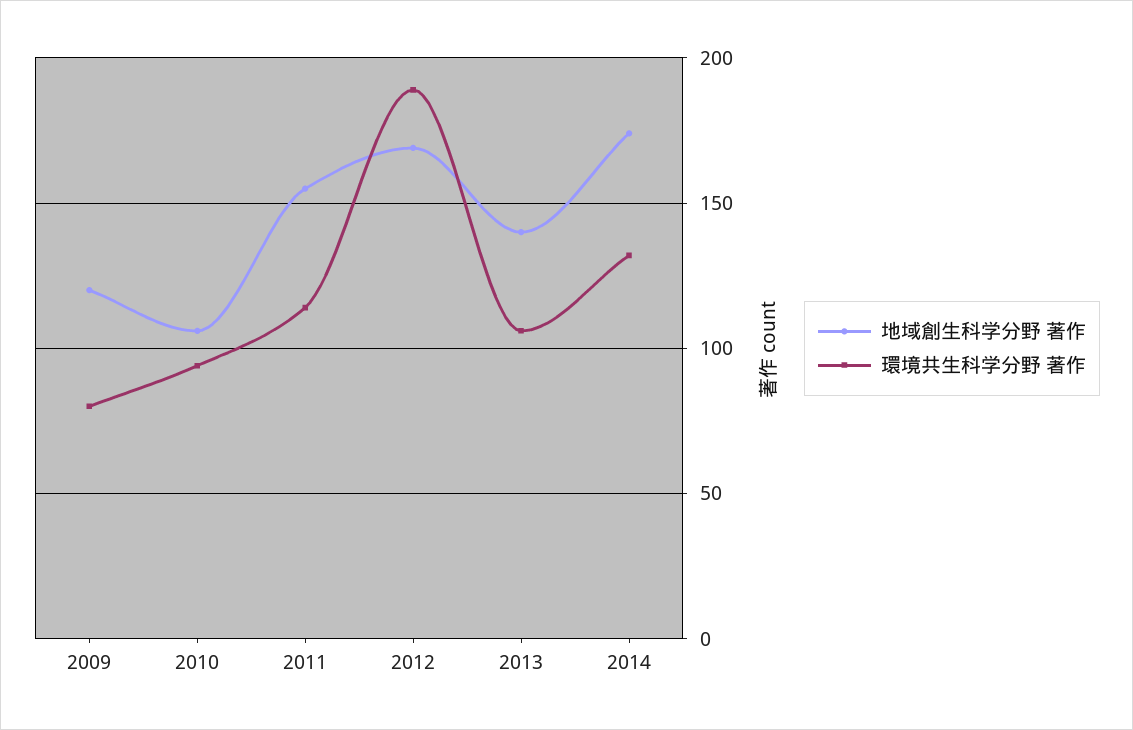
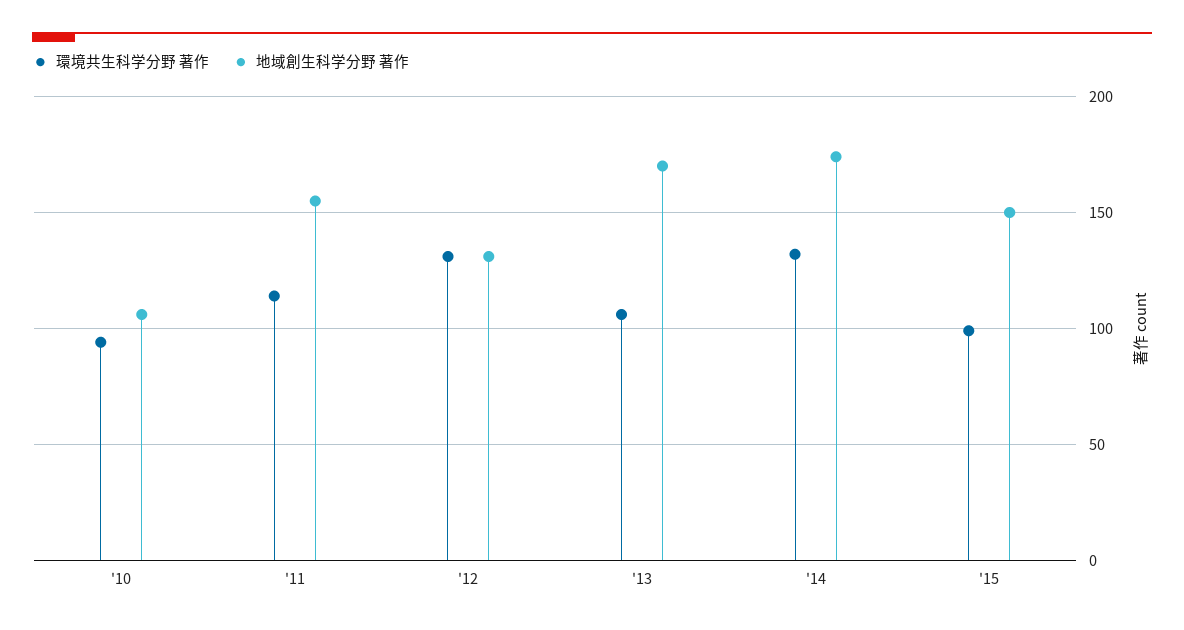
地域創生科学分野 著作, 2009: 120 -> none
環境共生科学分野 著作, 2009: 80 -> none
地域創生科学分野 著作, 2012: 170 -> 130
環境共生科学分野 著作, 2012: 190 -> 130
地域創生科学分野 著作, 2013: 140 -> 170
環境共生科学分野 著作, '15: none -> 100
地域創生科学分野 著作, '15: none -> 150

